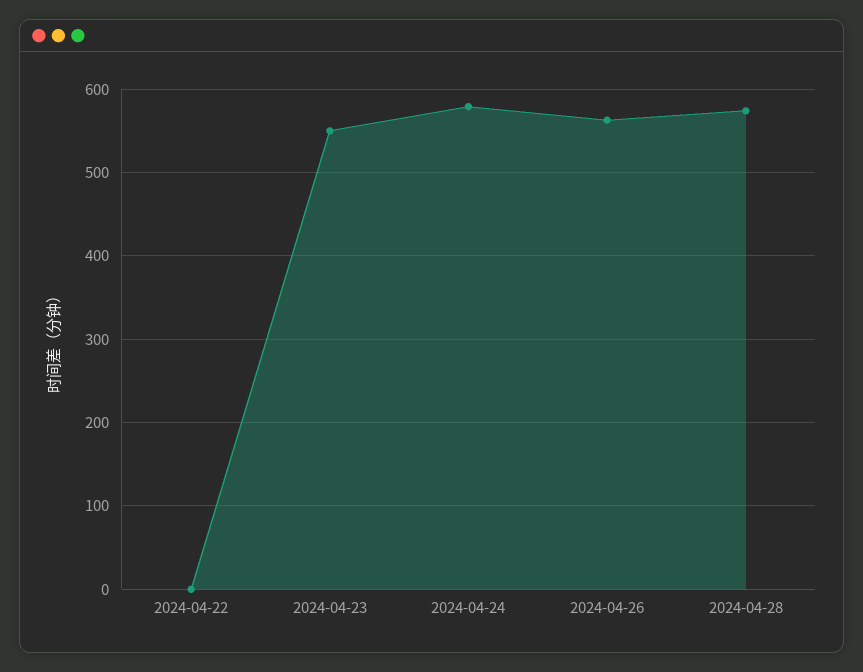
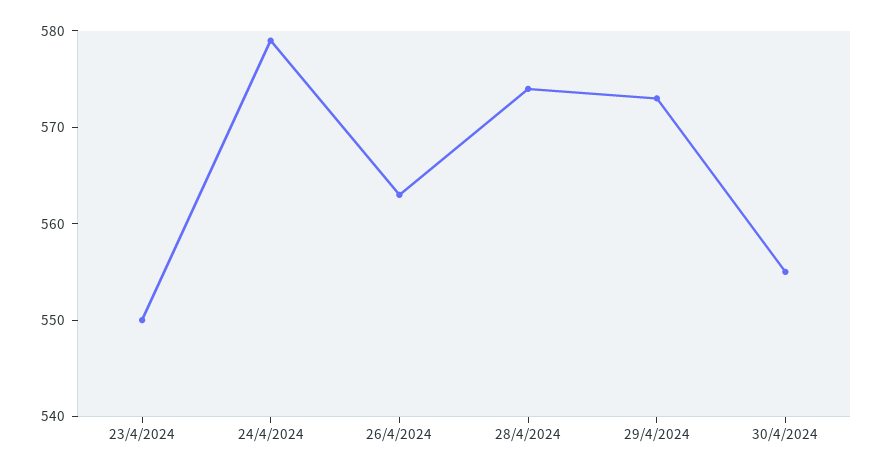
2024-04-22: 0 -> none
29/4/2024: none -> 573
30/4/2024: none -> 555

